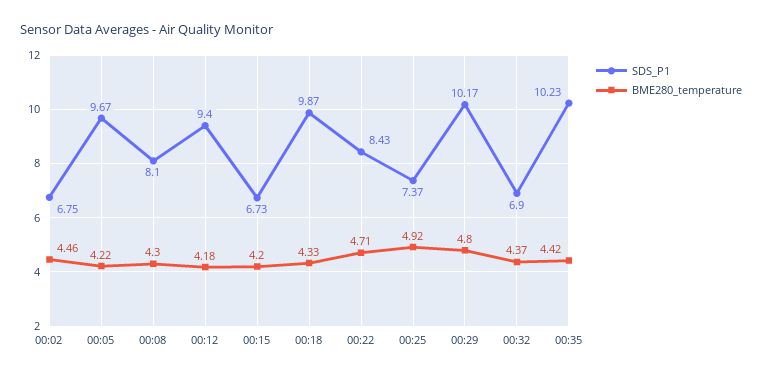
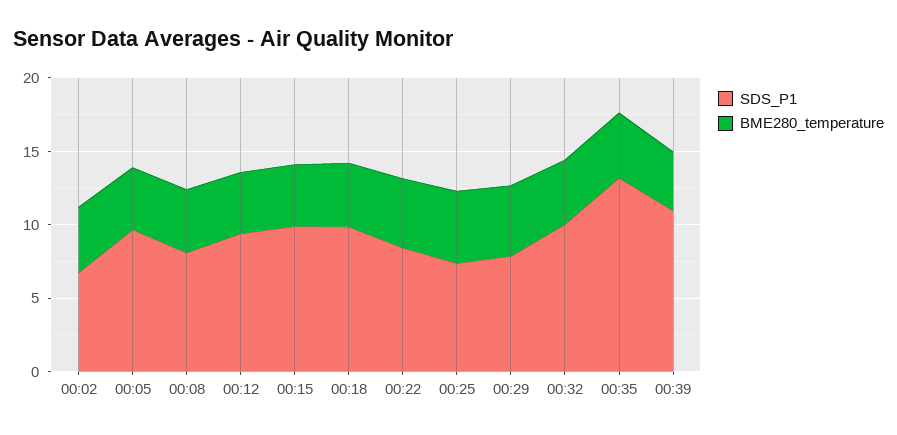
SDS_P1, 00:15: 6.73 -> 10
SDS_P1, 00:29: 10.17 -> 8
SDS_P1, 00:32: 6.9 -> 10
SDS_P1, 00:35: 10.23 -> 13
SDS_P1, 00:39: none -> 11
BME280_temperature, 00:39: none -> 4

